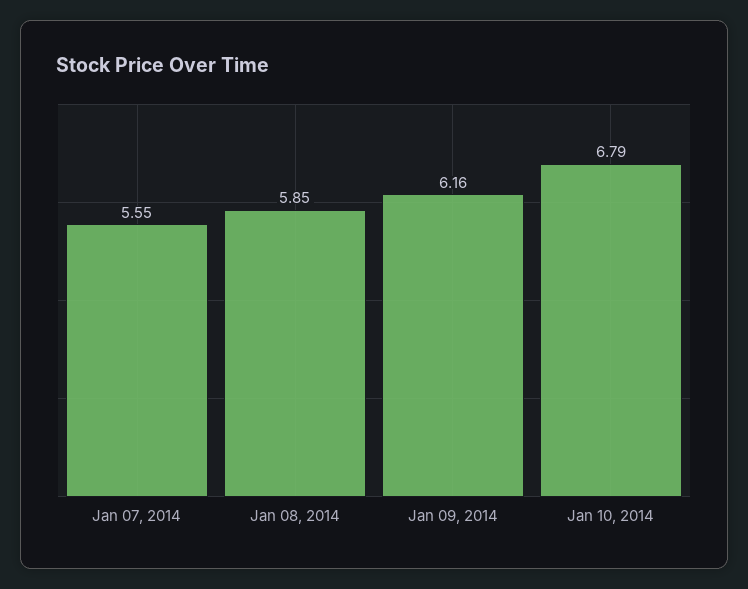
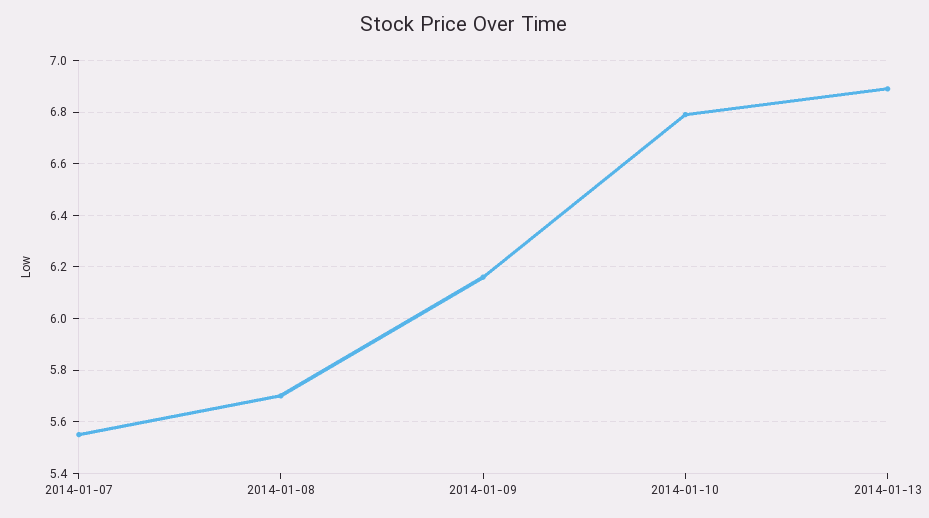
Jan 08, 2014: 5.85 -> 5.7
2014-01-13: none -> 6.9

